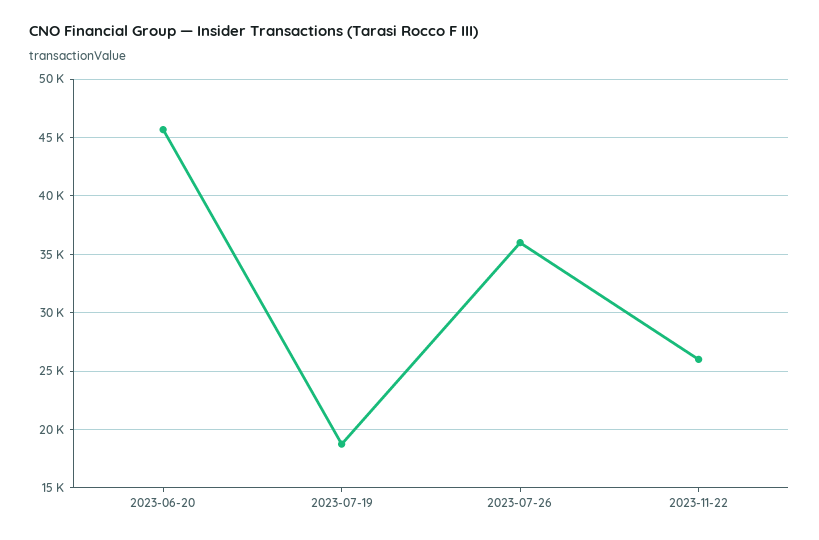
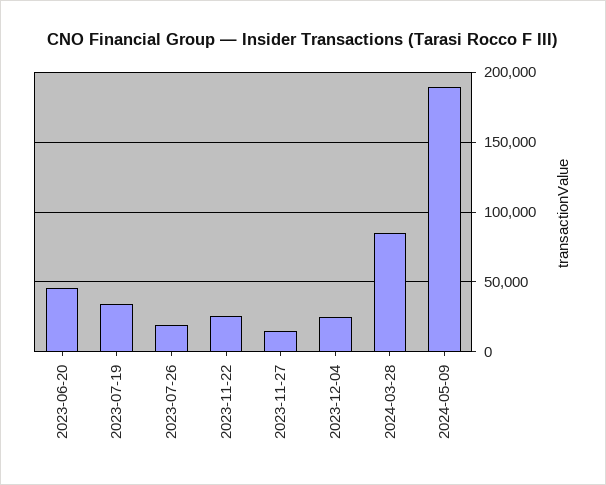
2023-07-19: 19000 -> 35000
2023-07-26: 36000 -> 20000
2023-11-27: none -> 15000
2023-12-04: none -> 25000
2024-03-28: none -> 85000
2024-05-09: none -> 190000

